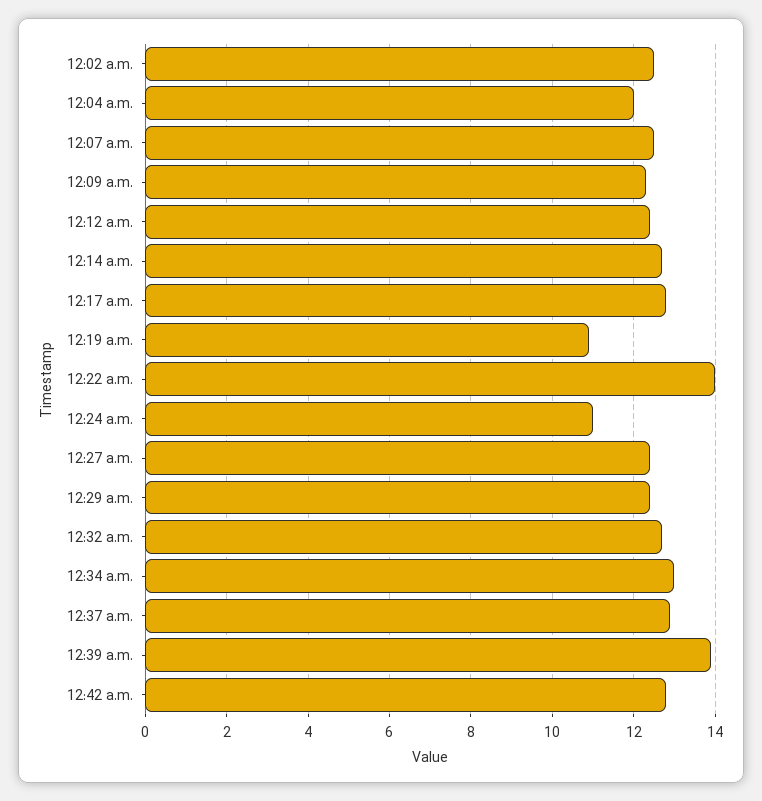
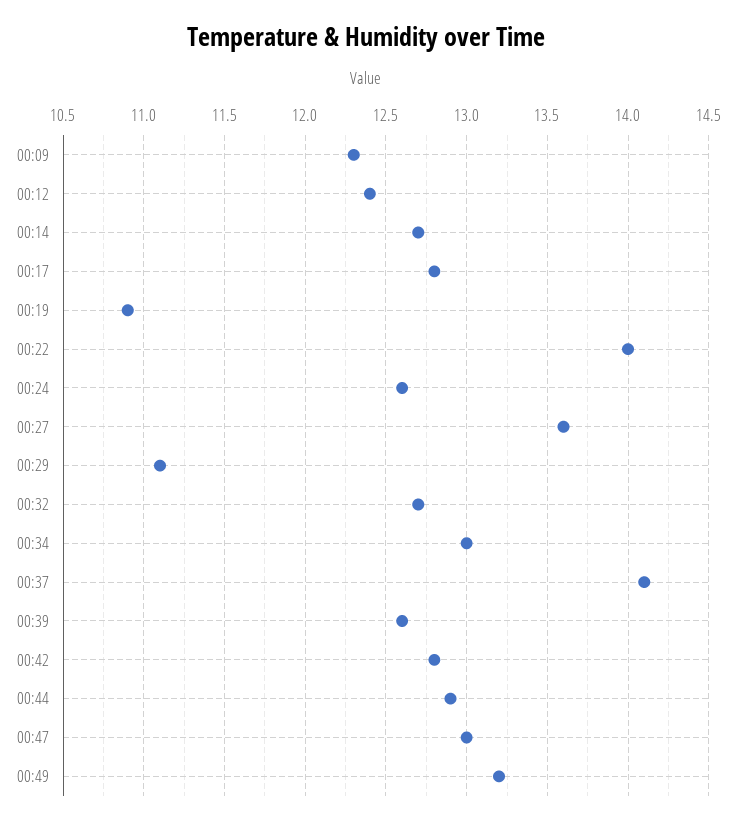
12:02 a.m.: 12.5 -> none
12:04 a.m.: 12 -> none
12:07 a.m.: 12.5 -> none
12:24 a.m.: 11 -> 12.6
12:27 a.m.: 12.5 -> 13.6
12:29 a.m.: 12.5 -> 11.1
12:37 a.m.: 13 -> 14.1
12:39 a.m.: 14 -> 12.6
00:44: none -> 12.9
00:47: none -> 13
00:49: none -> 13.2

